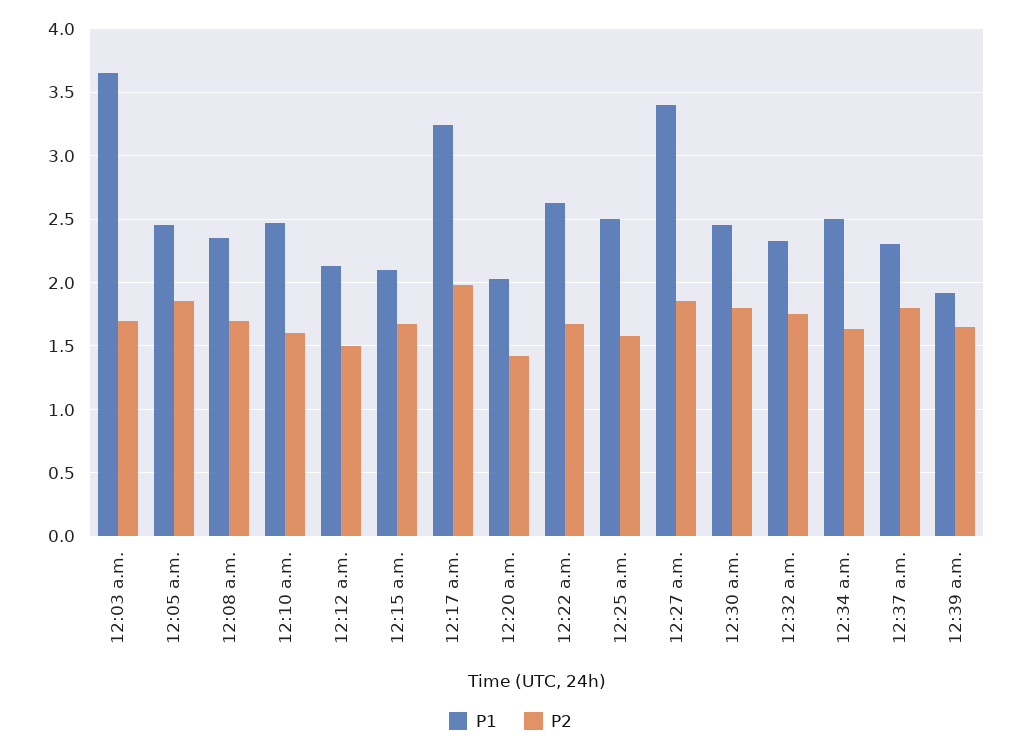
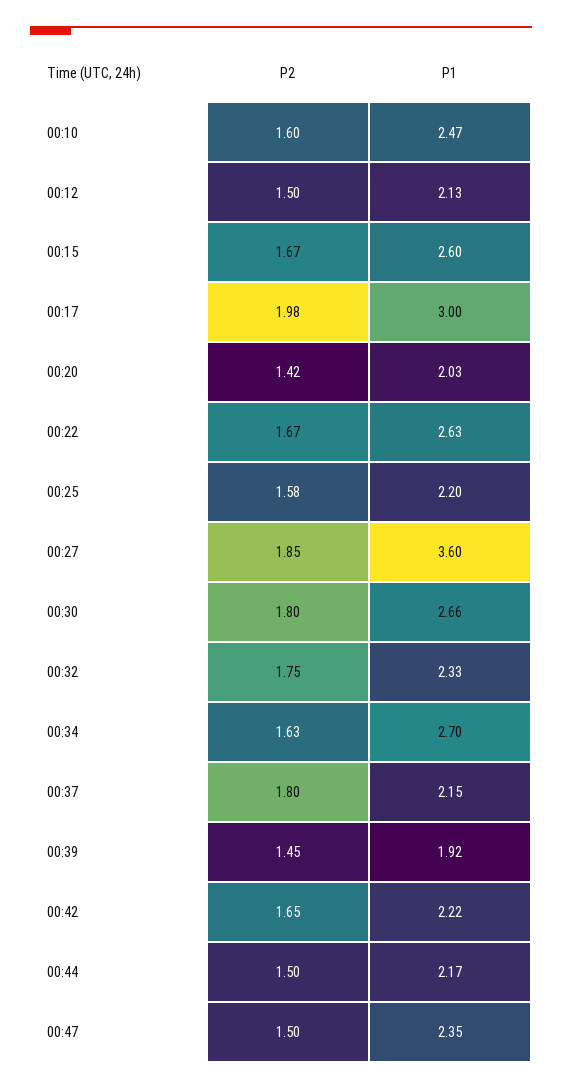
P1, 12:03 a.m.: 3.65 -> none
P2, 12:03 a.m.: 1.7 -> none
P1, 12:05 a.m.: 2.45 -> none
P2, 12:05 a.m.: 1.85 -> none
P1, 12:08 a.m.: 2.35 -> none
P2, 12:08 a.m.: 1.7 -> none
P1, 12:15 a.m.: 2.1 -> 2.6
P1, 12:17 a.m.: 3.25 -> 3
P1, 12:25 a.m.: 2.5 -> 2.2
P1, 12:27 a.m.: 3.4 -> 3.6
P1, 12:30 a.m.: 2.45 -> 2.66
P1, 12:34 a.m.: 2.5 -> 2.7
P1, 12:37 a.m.: 2.3 -> 2.15
P2, 12:39 a.m.: 1.65 -> 1.45
P2, 00:42: none -> 1.65
P1, 00:42: none -> 2.22
P2, 00:44: none -> 1.5
P1, 00:44: none -> 2.17
P2, 00:47: none -> 1.5
P1, 00:47: none -> 2.35

